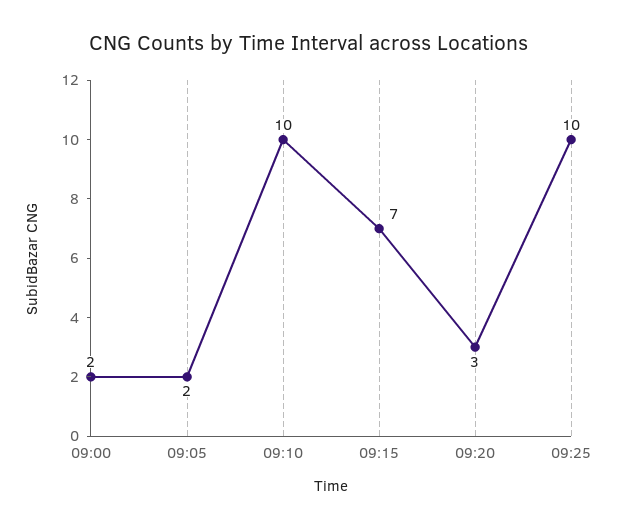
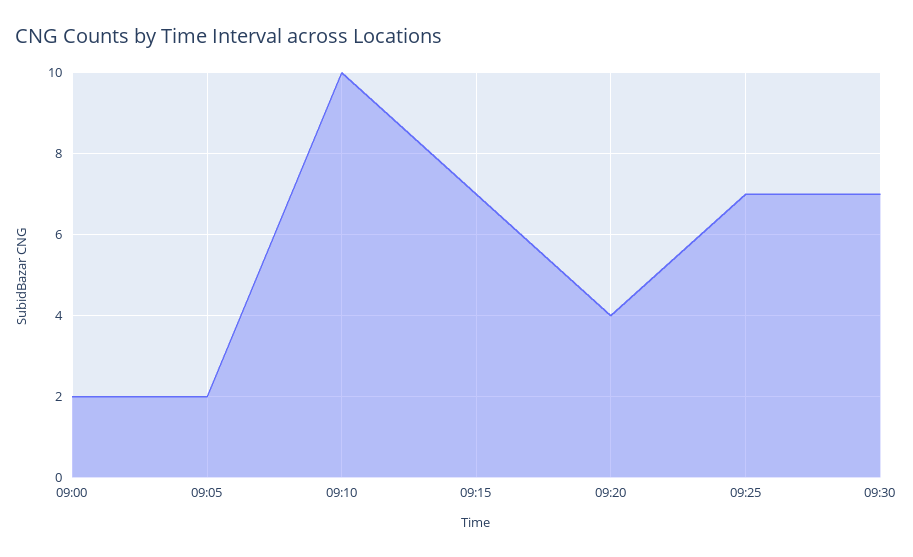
09:20: 3 -> 4
09:25: 10 -> 7
09:30: none -> 7

